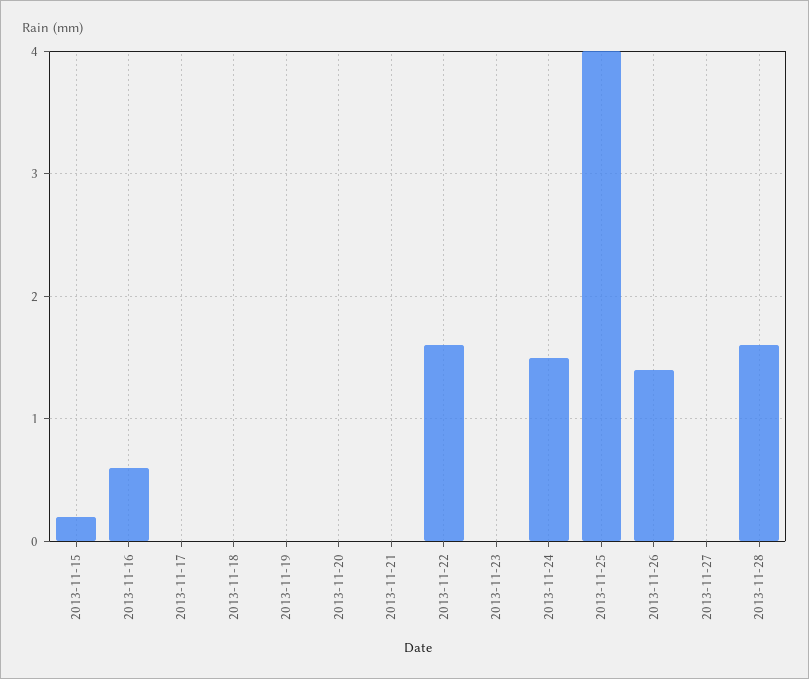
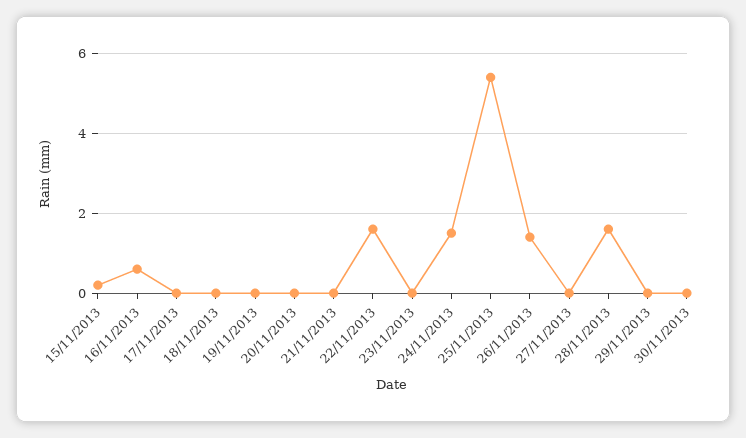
2013-11-25: 4 -> 5.5
29/11/2013: none -> 0
30/11/2013: none -> 0

